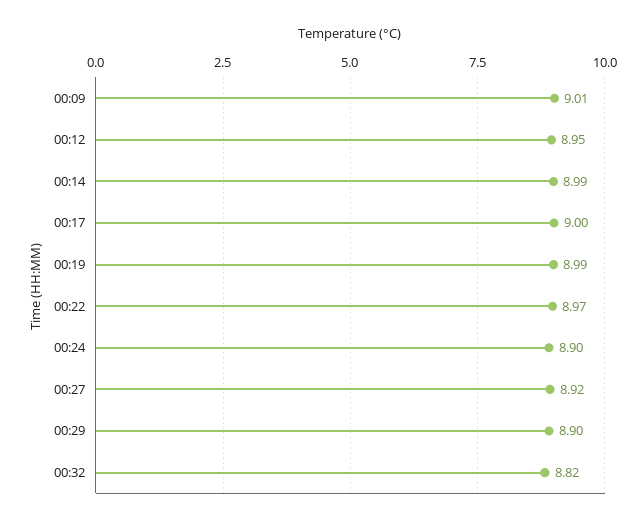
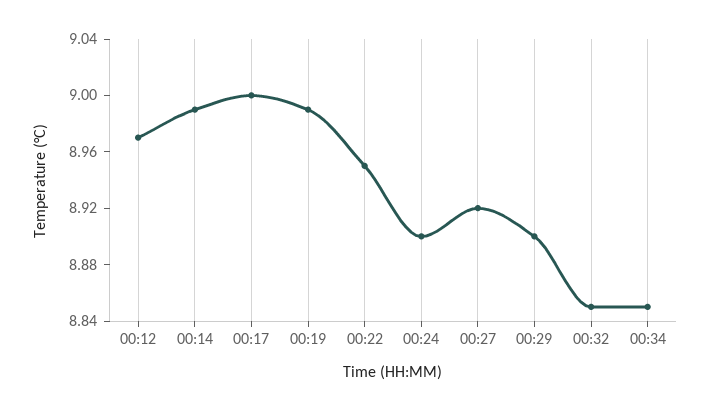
00:09: 9.01 -> none
00:12: 8.95 -> 8.97
00:22: 8.97 -> 8.95
00:32: 8.82 -> 8.85
00:34: none -> 8.85

